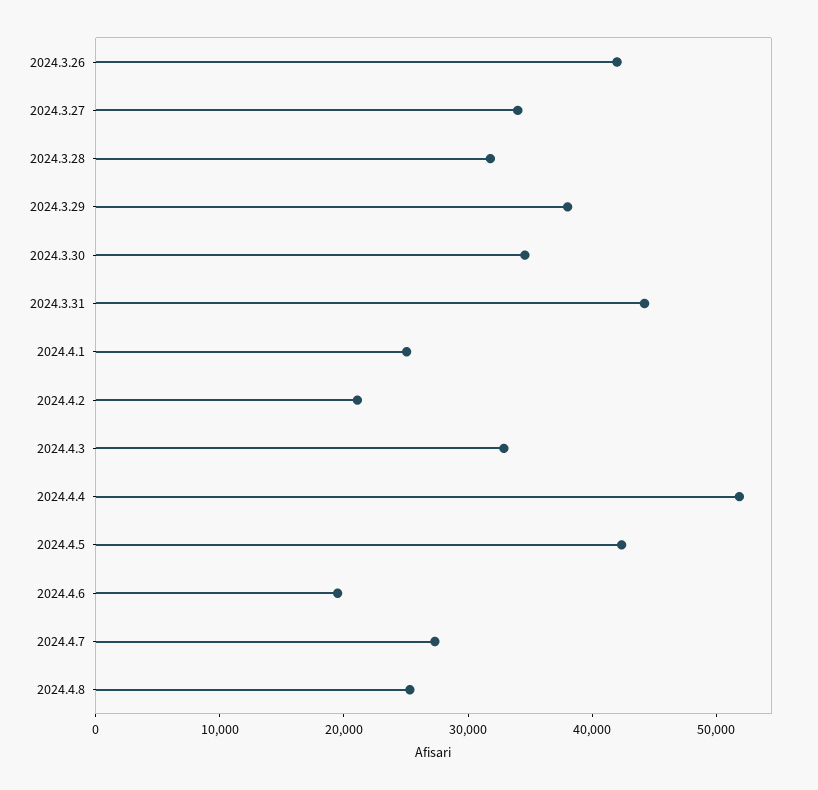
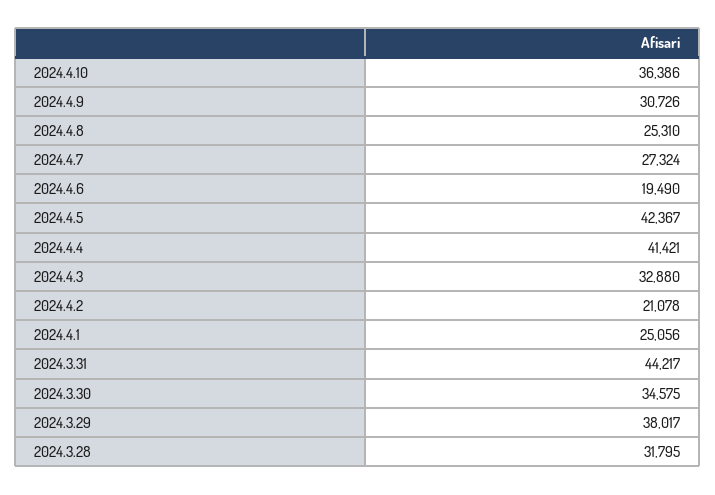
2024.3.26: 42000 -> none
2024.3.27: 34000 -> none
2024.4.4: 52000 -> 41421
2024.4.10: none -> 36386
2024.4.9: none -> 30726

